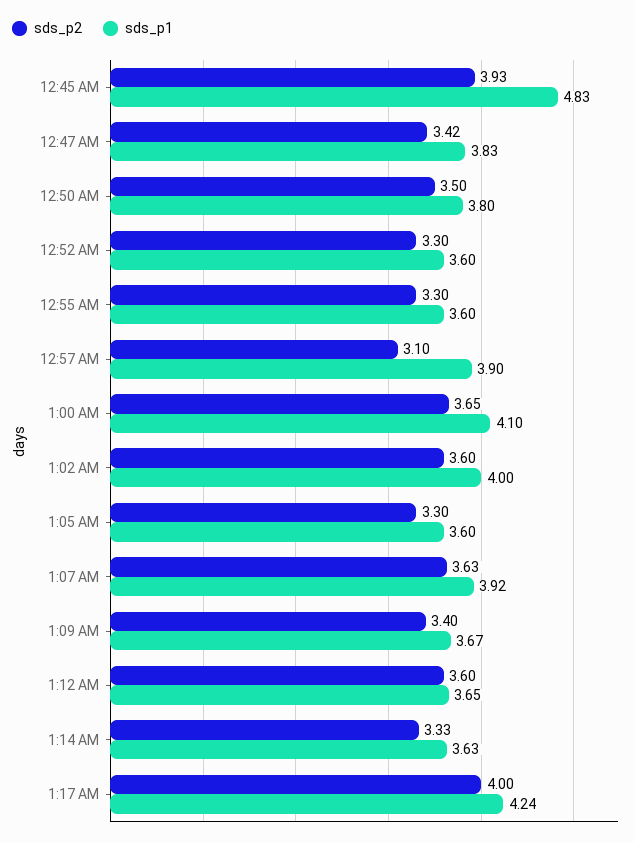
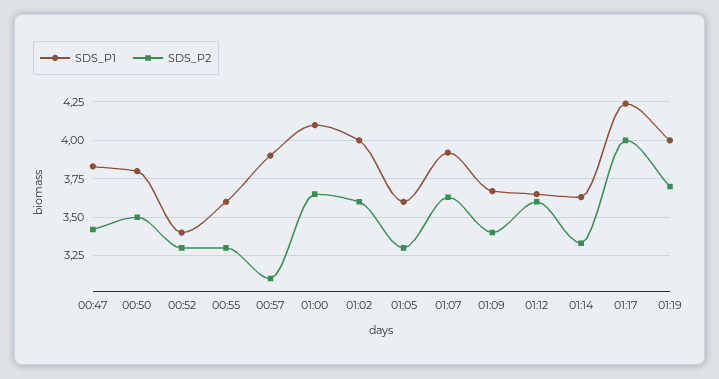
sds_p2, 12:45 AM: 3.93 -> none
sds_p1, 12:45 AM: 4.83 -> none
sds_p1, 12:52 AM: 3.6 -> 3.4
sds_p1, 01:19: none -> 4
sds_p2, 01:19: none -> 3.7

